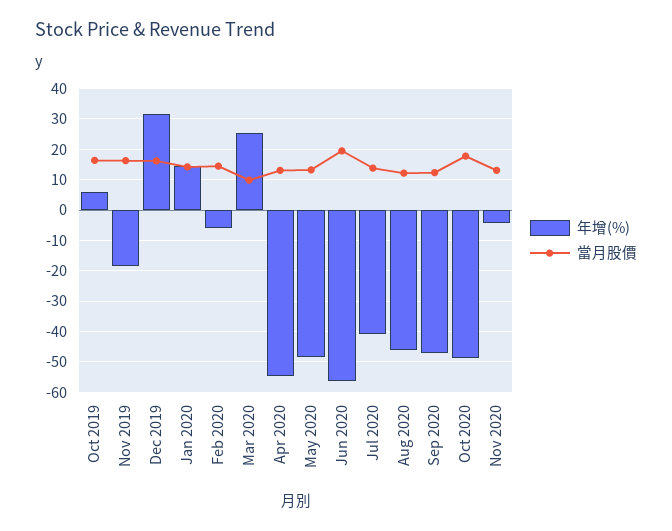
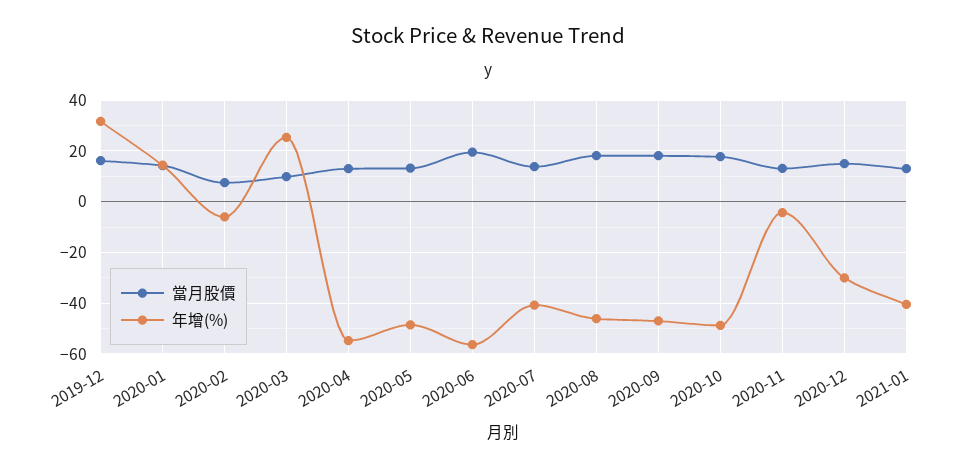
年增(%), Oct 2019: 6 -> none
當月股價, Oct 2019: 16 -> none
年增(%), Nov 2019: -18 -> none
當月股價, Nov 2019: 16 -> none
當月股價, Feb 2020: 14 -> 7.5
當月股價, Aug 2020: 12 -> 17.5
當月股價, Sep 2020: 12 -> 17.5
當月股價, 2020-12: none -> 15
年增(%), 2020-12: none -> -30
當月股價, 2021-01: none -> 12.5
年增(%), 2021-01: none -> -40

